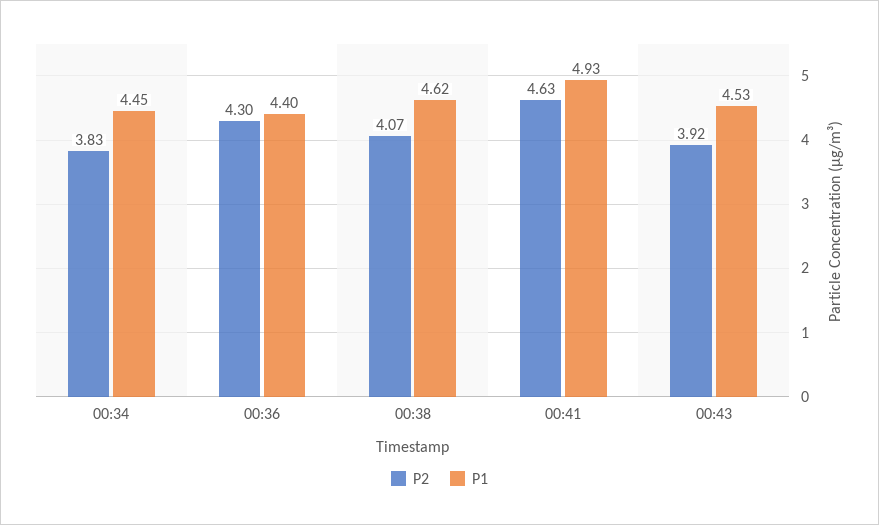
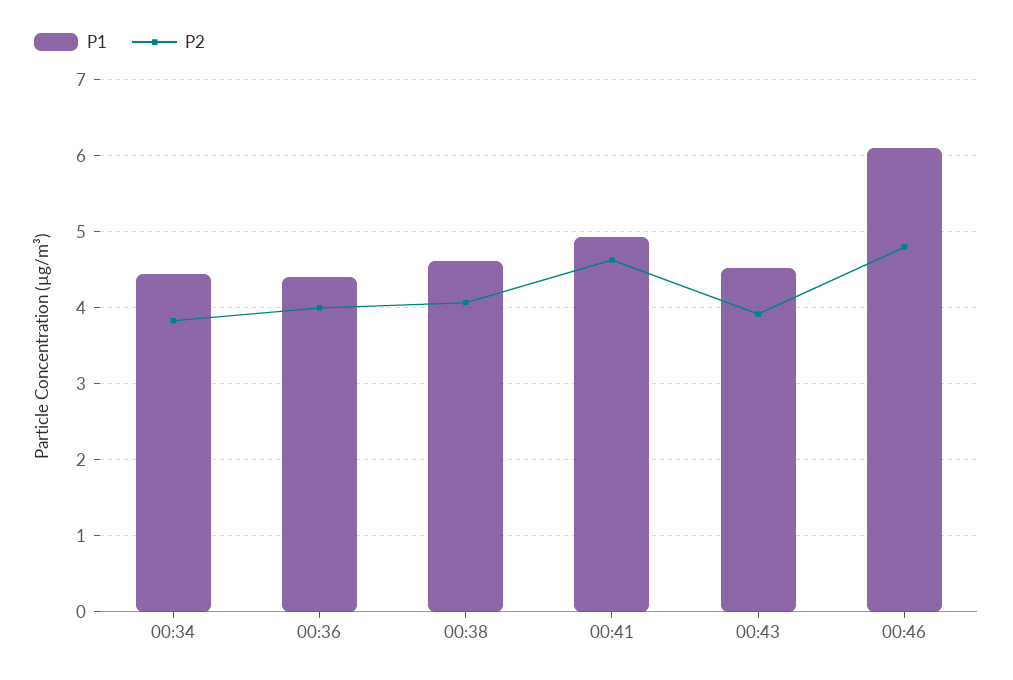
P2, 00:36: 4.3 -> 4
P1, 00:46: none -> 6.1
P2, 00:46: none -> 4.8

